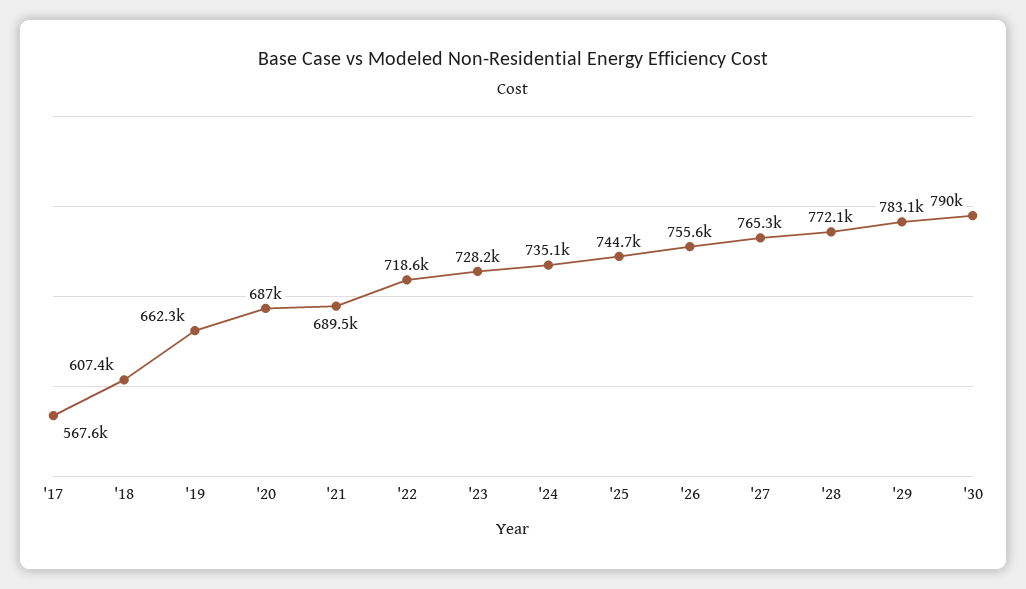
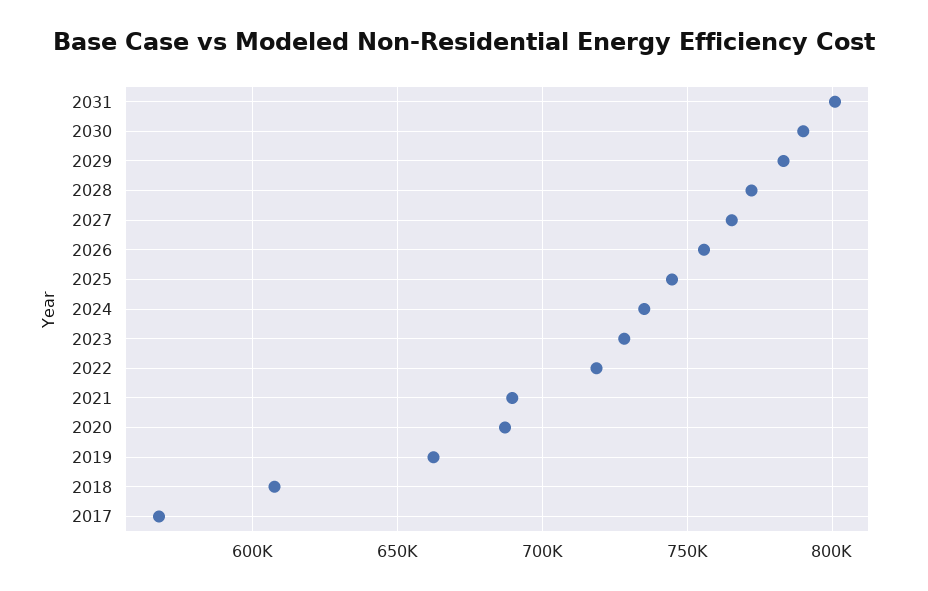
2031: none -> 800000

